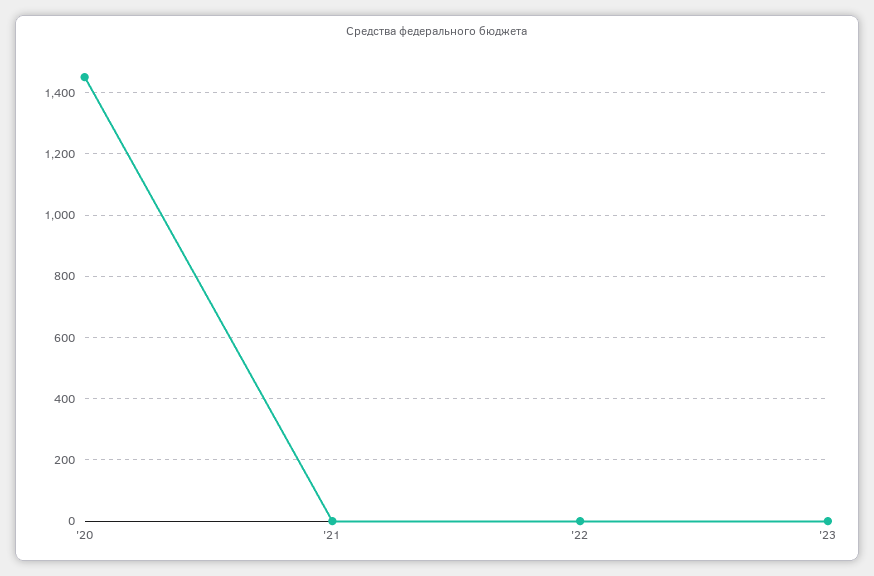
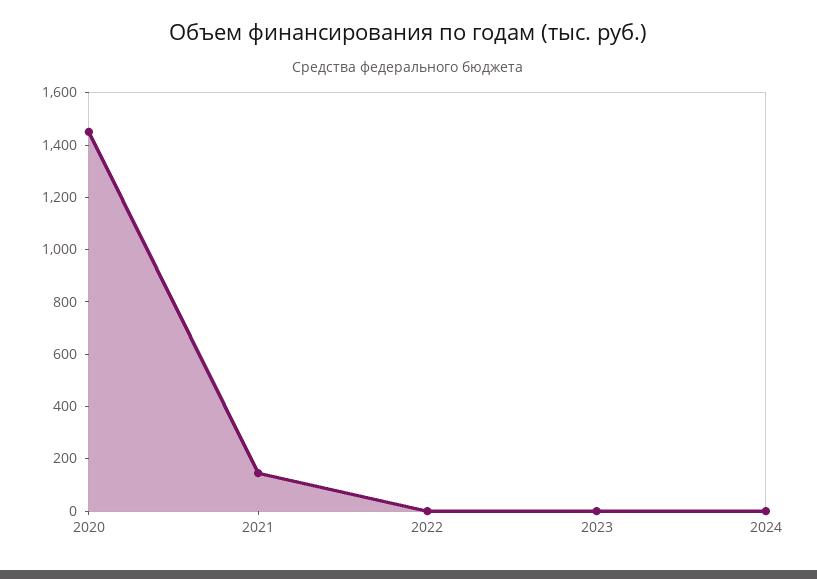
'21: 0 -> 150
2024: none -> 0

